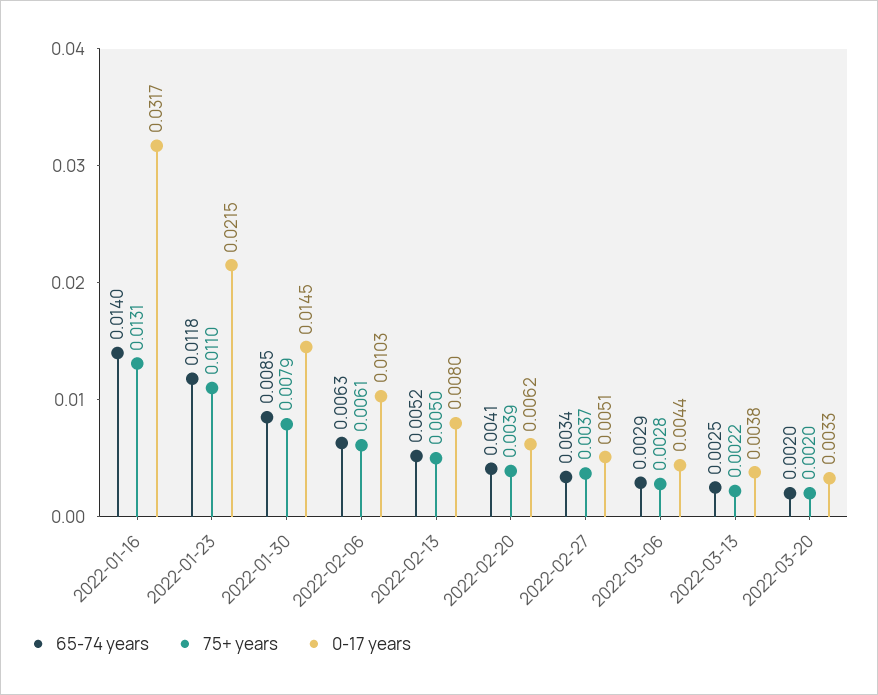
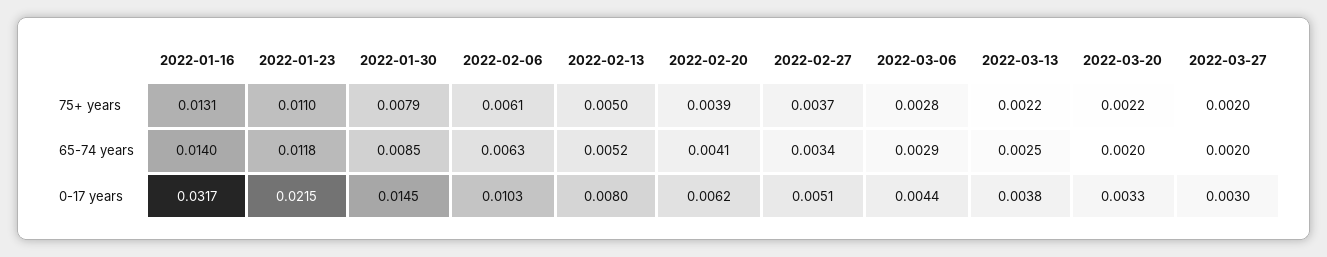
75+ years, 2022-03-20: 0.002 -> 0.0022
75+ years, 2022-03-27: none -> 0.002
65-74 years, 2022-03-27: none -> 0.002
0-17 years, 2022-03-27: none -> 0.003

